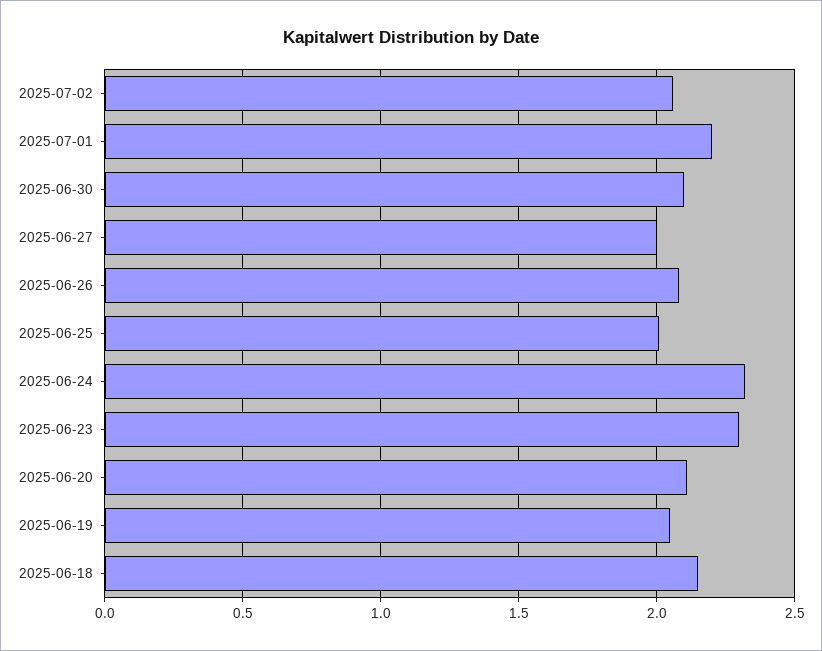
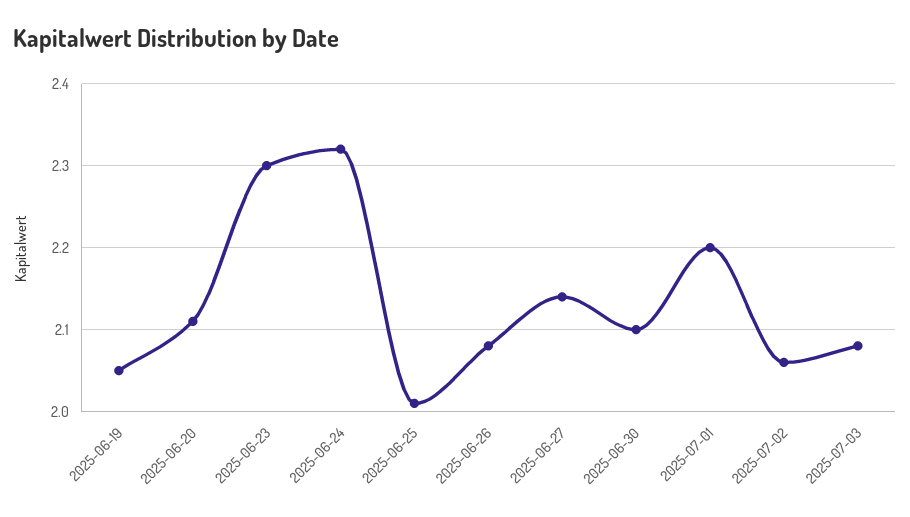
2025-06-27: 2 -> 2.14
2025-06-18: 2.15 -> none
2025-07-03: none -> 2.08

